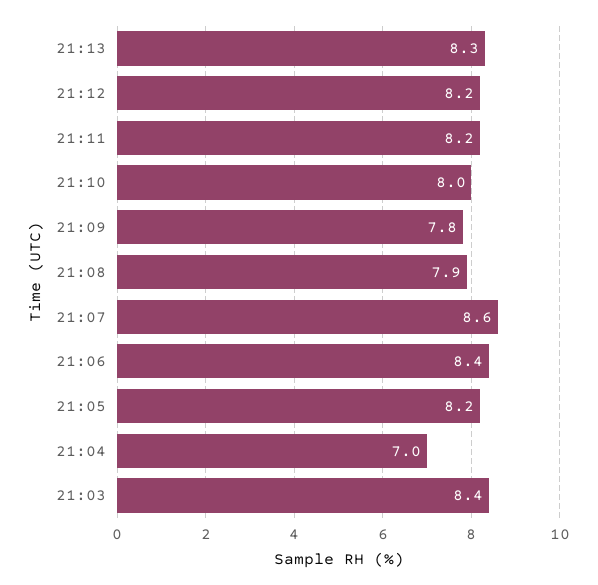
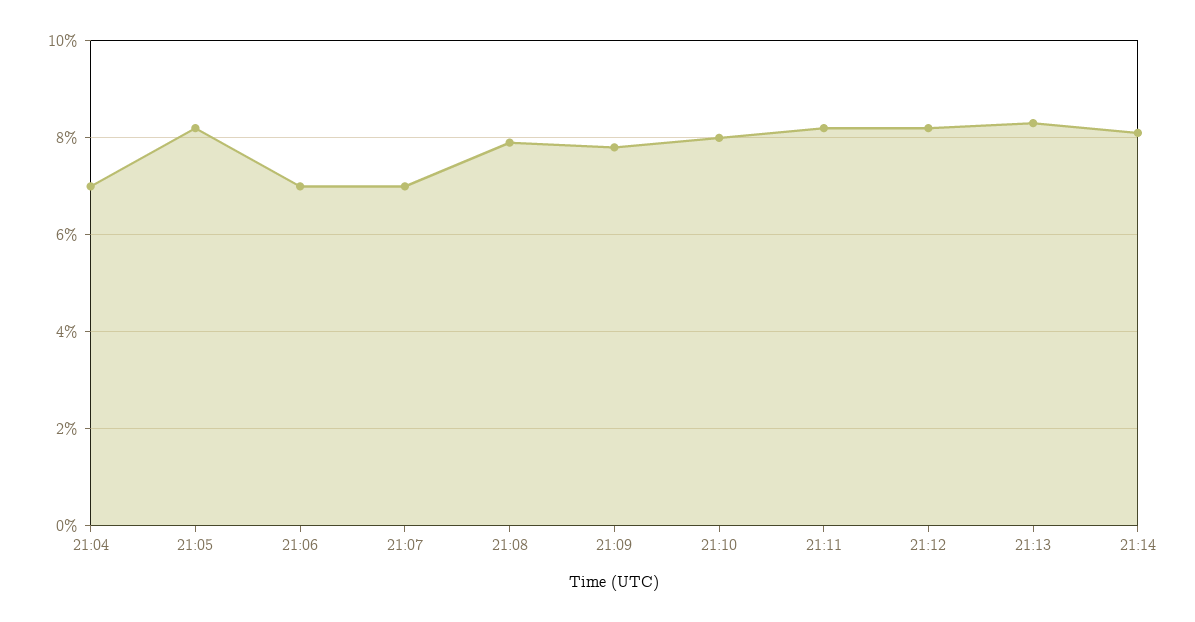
21:07: 8.6 -> 7
21:06: 8.4 -> 7
21:03: 8.4 -> none
21:14: none -> 8

